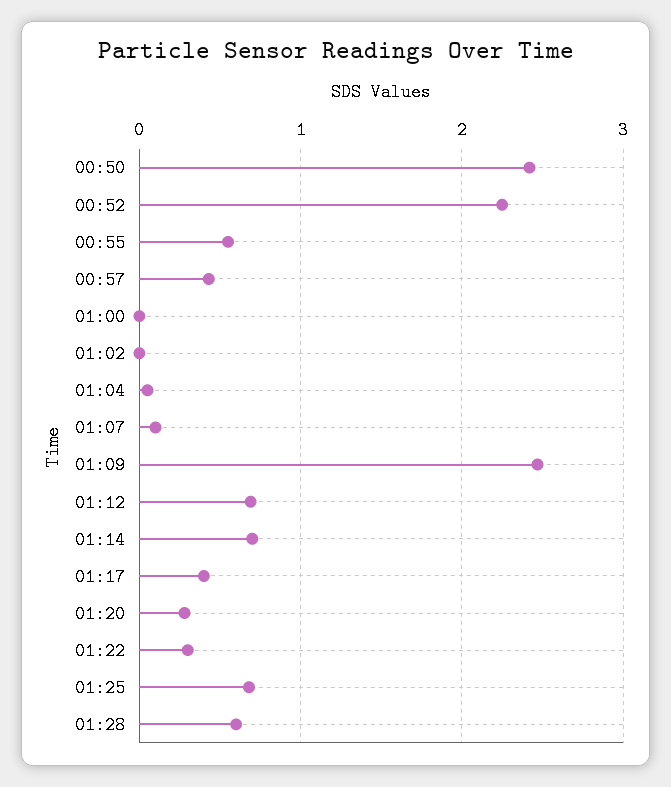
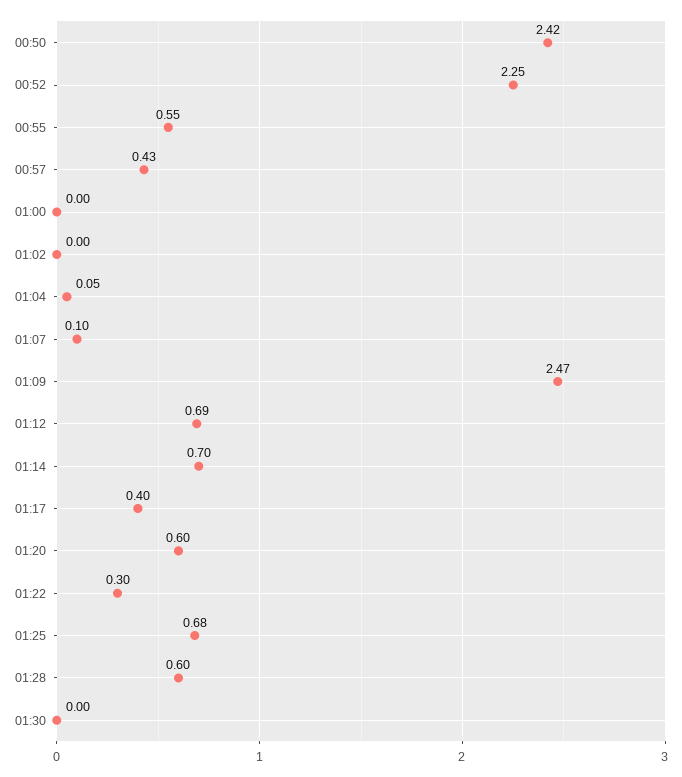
01:20: 0.3 -> 0.6
01:30: none -> 0

